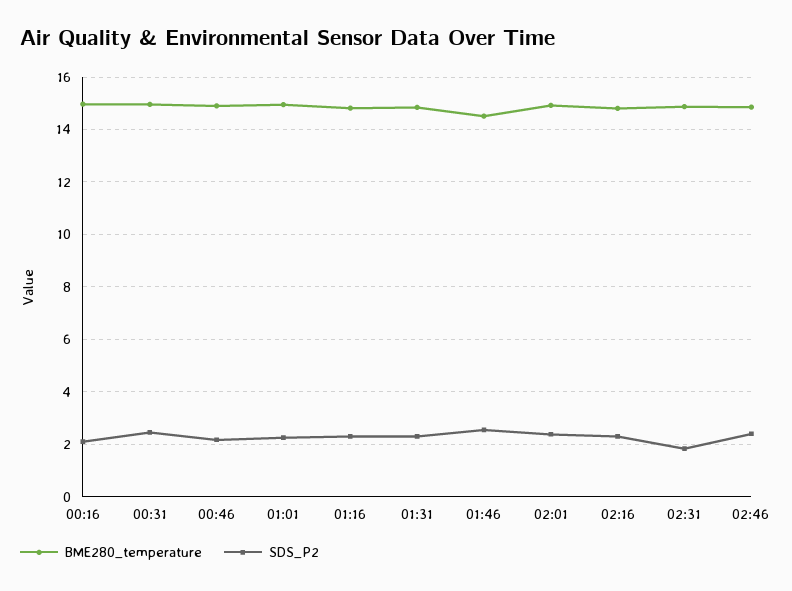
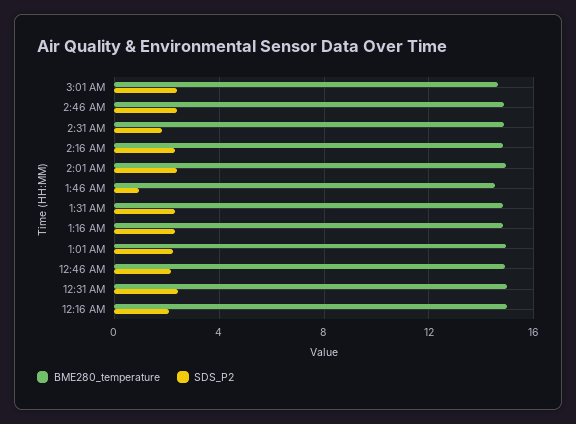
SDS_P2, 01:46: 2.5 -> 1
BME280_temperature, 3:01 AM: none -> 14.5
SDS_P2, 3:01 AM: none -> 2.5

